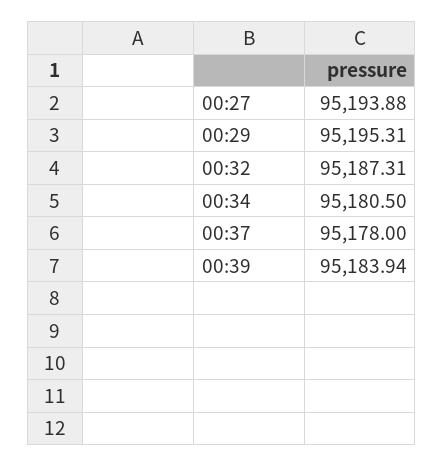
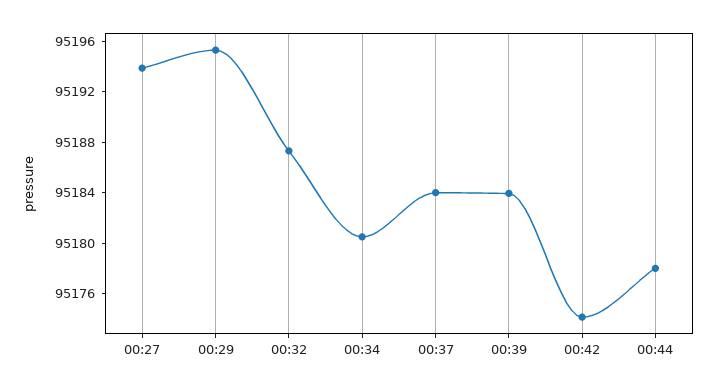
00:37: 95178 -> 95184
00:42: none -> 95174
00:44: none -> 95178

